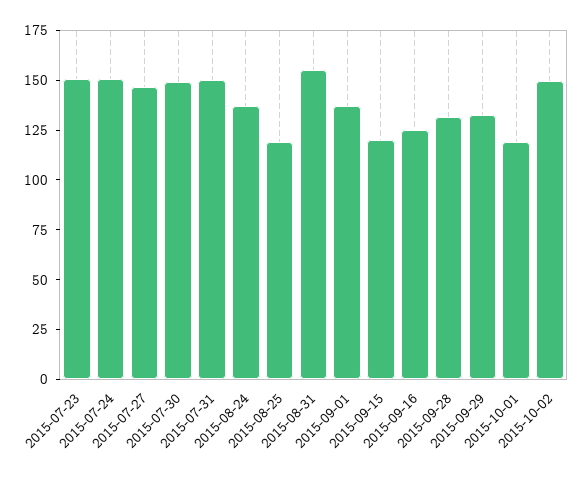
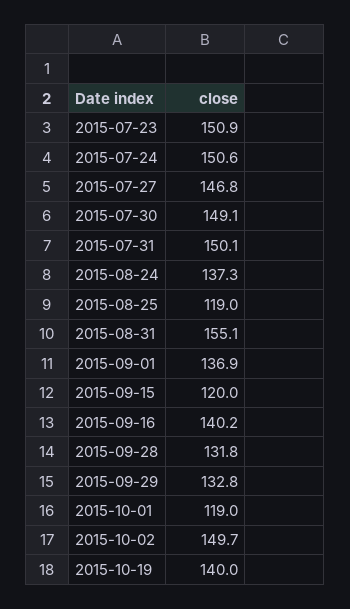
2015-09-16: 125 -> 140.2
2015-10-19: none -> 140

